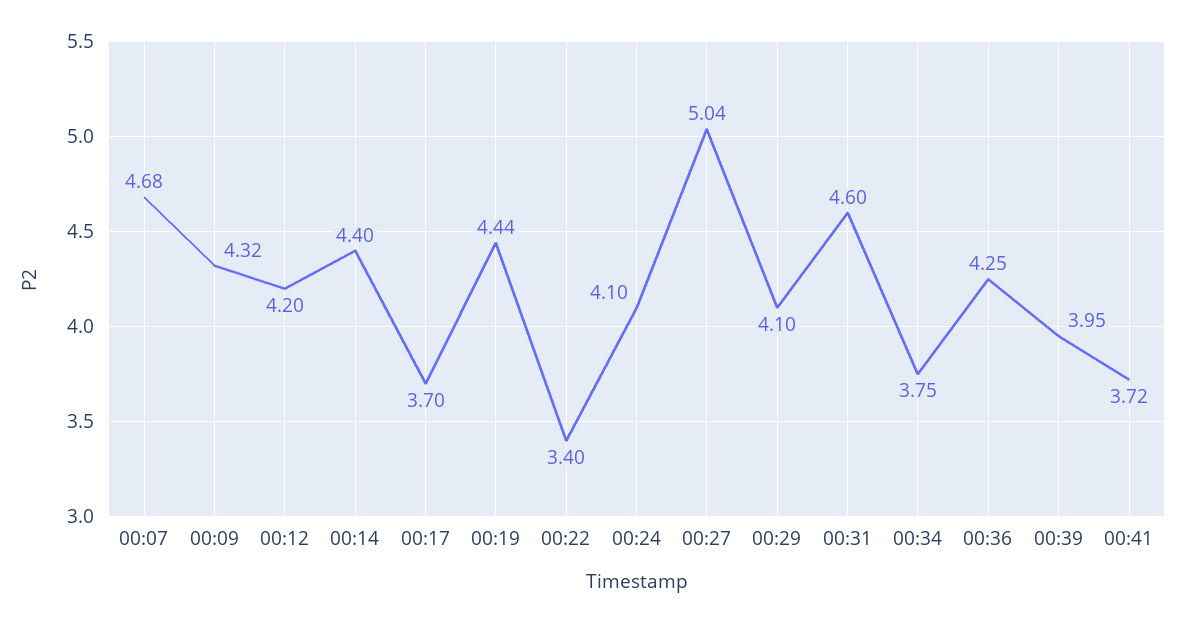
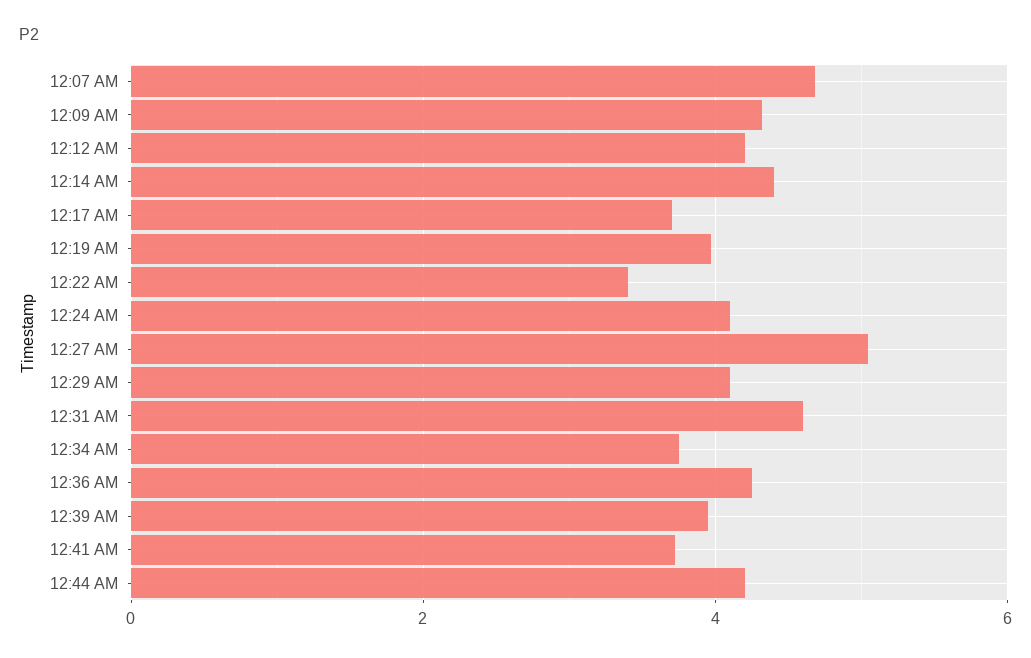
00:19: 4.44 -> 4
12:44 AM: none -> 4.2

